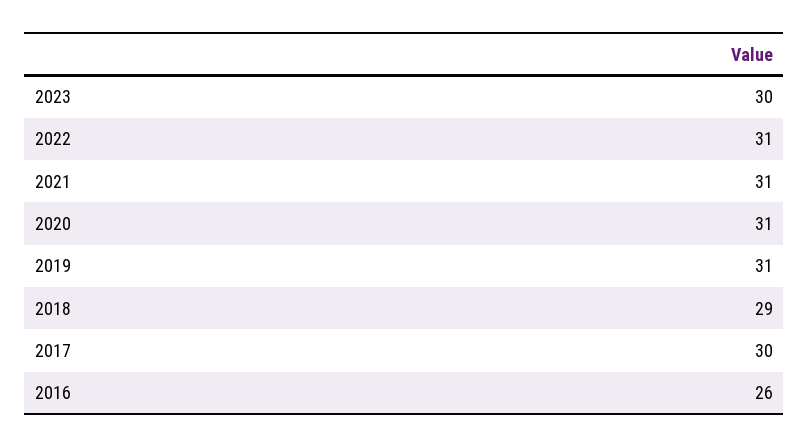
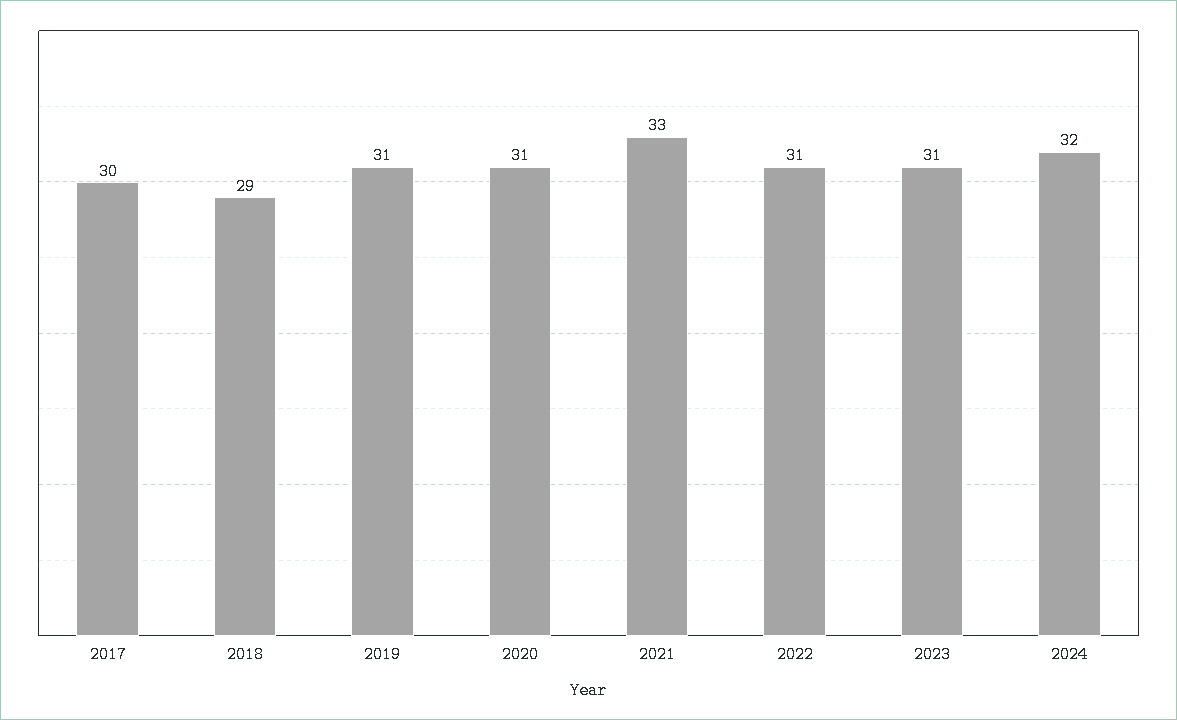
2023: 30 -> 31
2021: 31 -> 33
2016: 26 -> none
2024: none -> 32

